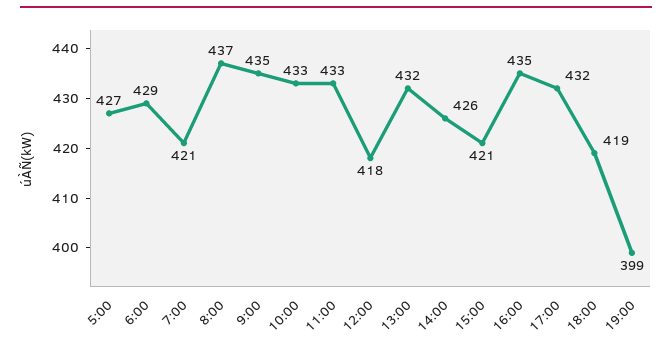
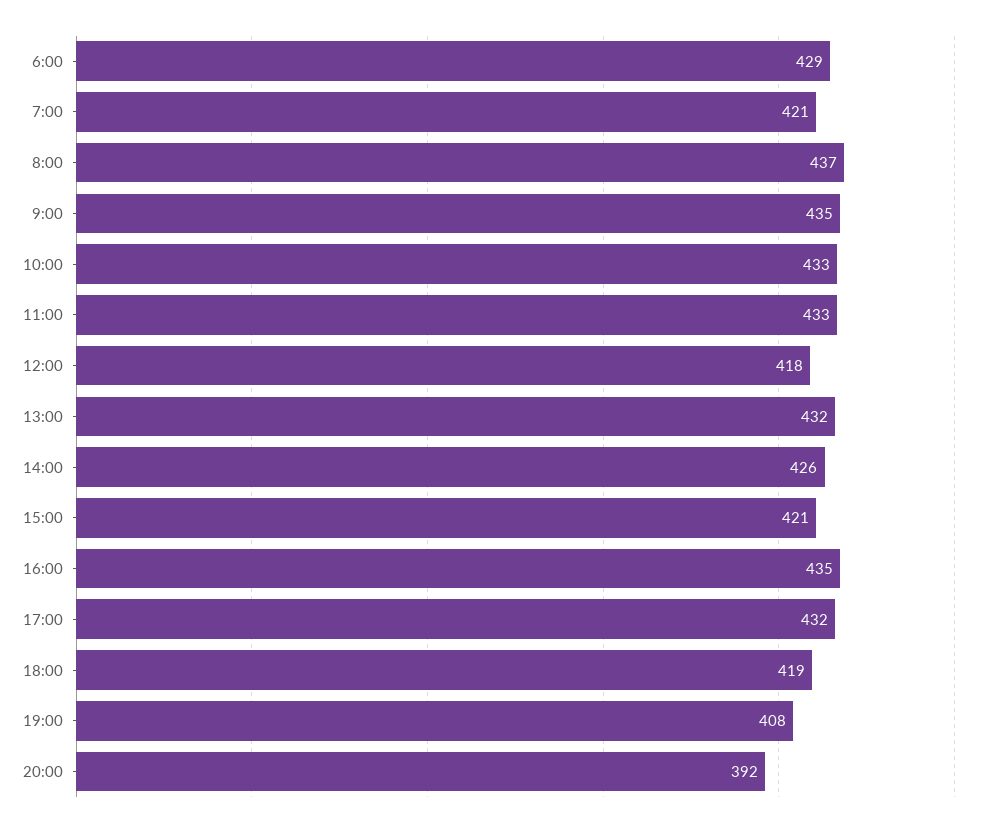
5:00: 427 -> none
19:00: 399 -> 408
20:00: none -> 392

